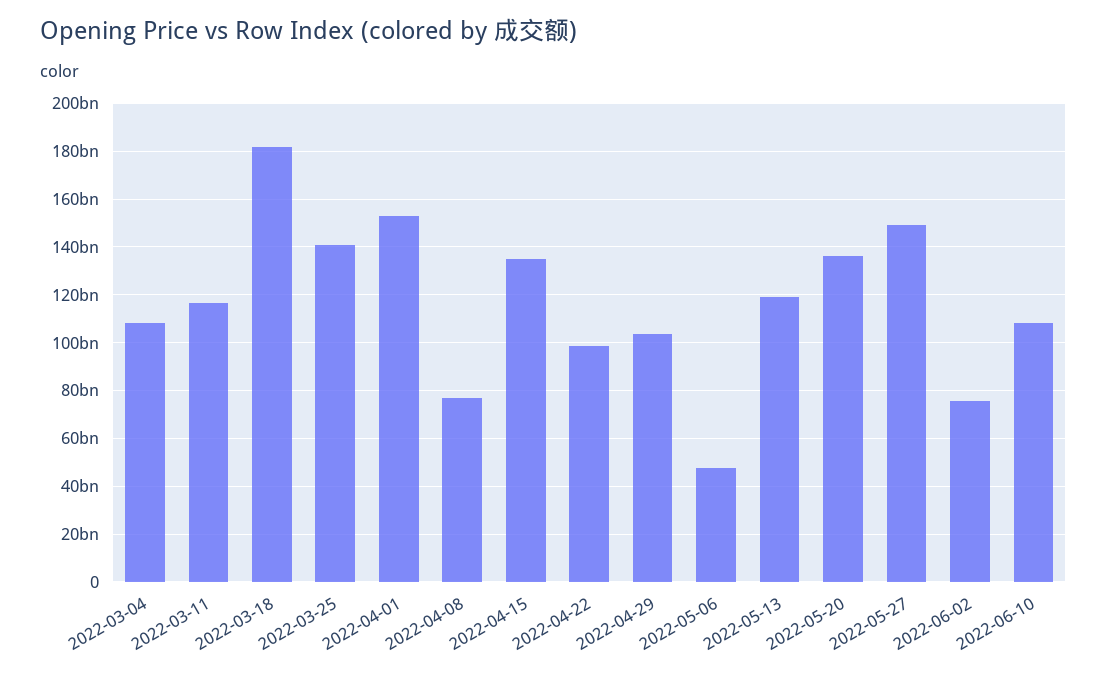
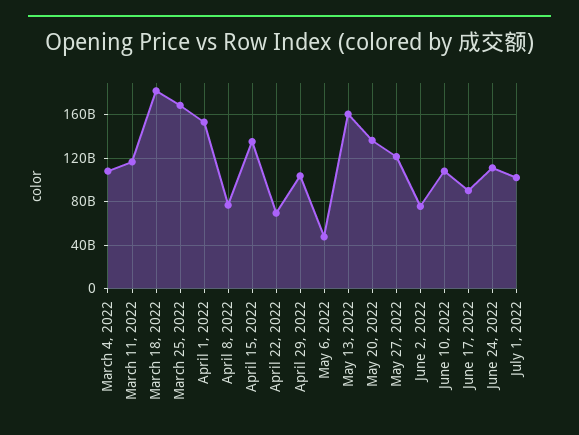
2022-03-25: 140000000000 -> 170000000000
2022-04-22: 100000000000 -> 70000000000
2022-05-13: 120000000000 -> 160000000000
2022-05-27: 150000000000 -> 120000000000
June 17, 2022: none -> 90000000000
June 24, 2022: none -> 110000000000
July 1, 2022: none -> 100000000000

